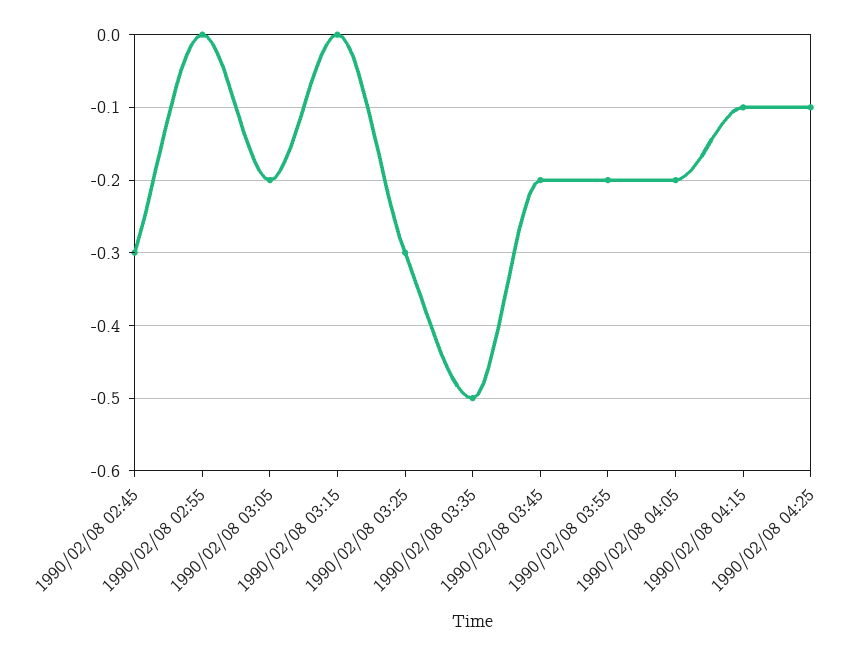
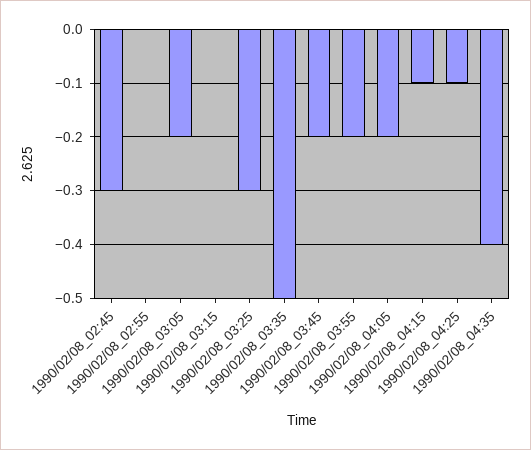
1990/02/08_04:35: none -> -0.4

